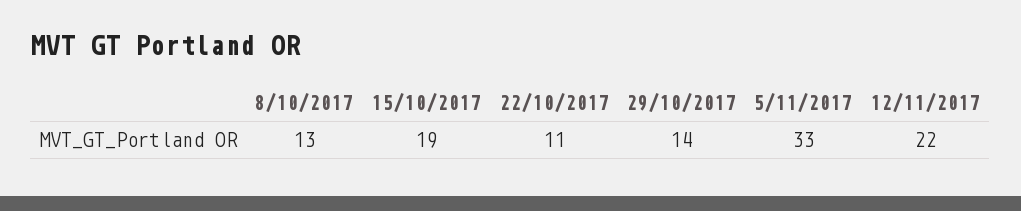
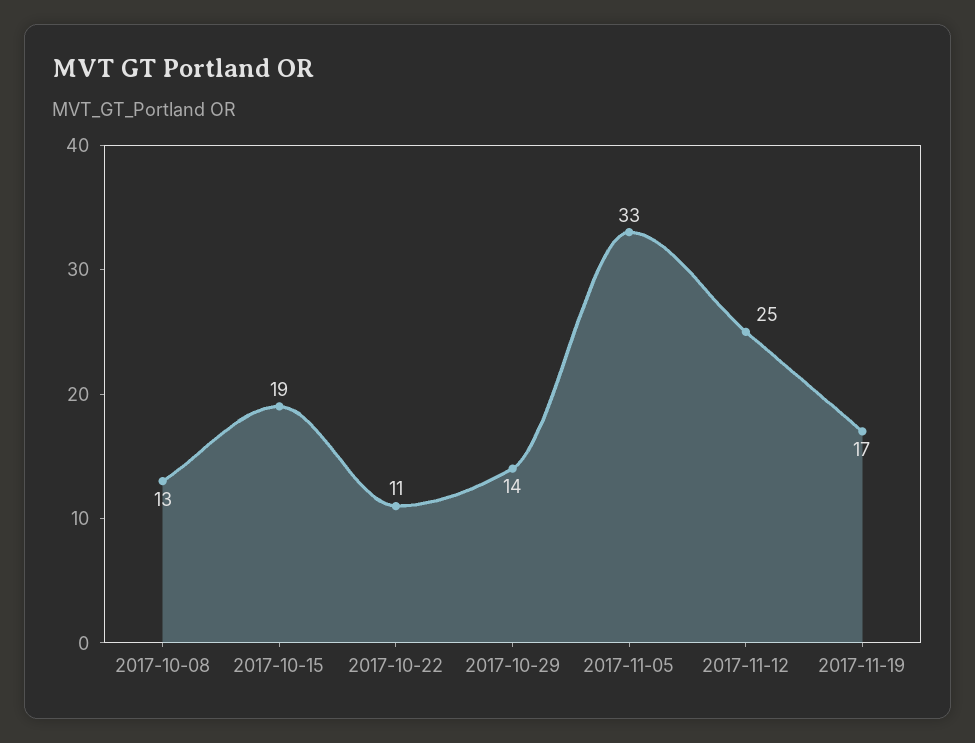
12/11/2017: 22 -> 25
2017-11-19: none -> 17

